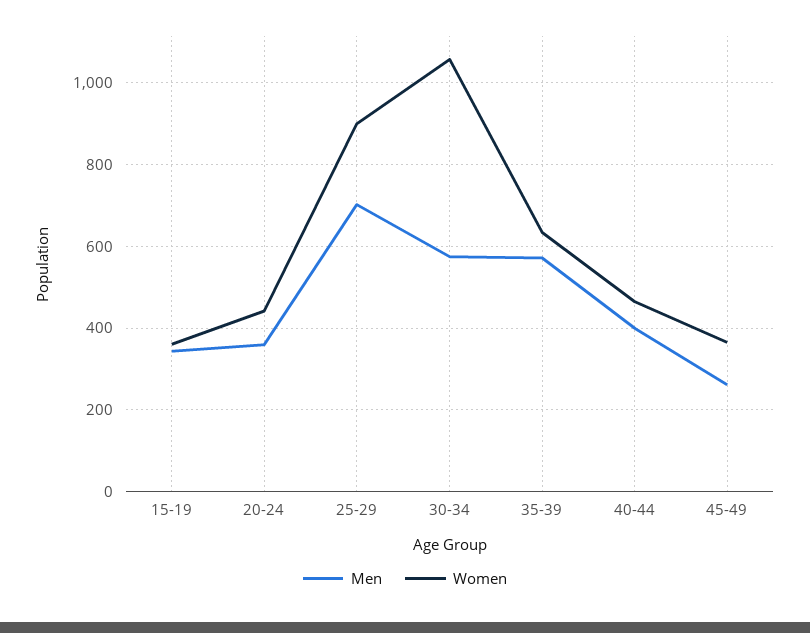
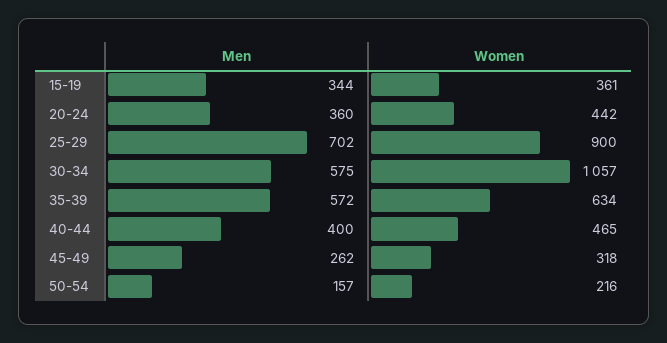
Women, 45-49: 360 -> 318
Men, 50-54: none -> 157
Women, 50-54: none -> 216

